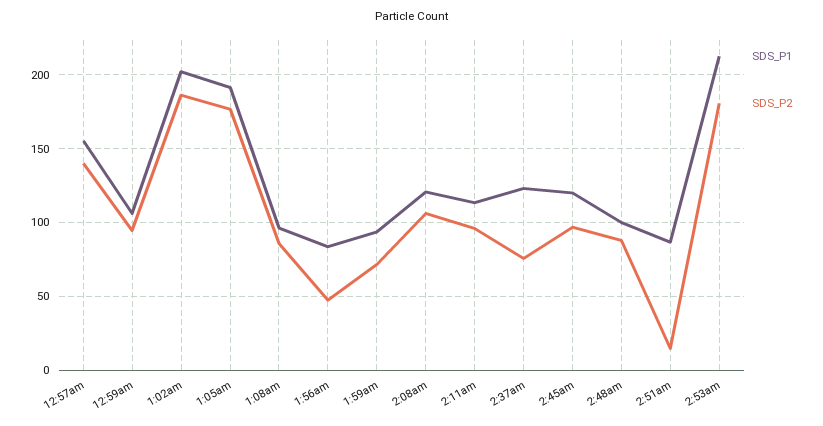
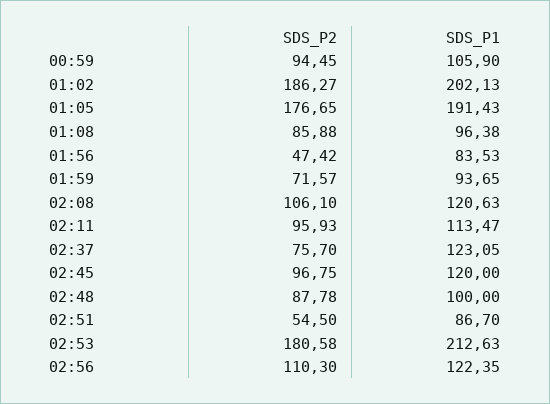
SDS_P1, 12:57am: 155 -> none
SDS_P2, 12:57am: 140 -> none
SDS_P2, 2:51am: 15 -> 54.5
SDS_P2, 02:56: none -> 110.3
SDS_P1, 02:56: none -> 122.35

